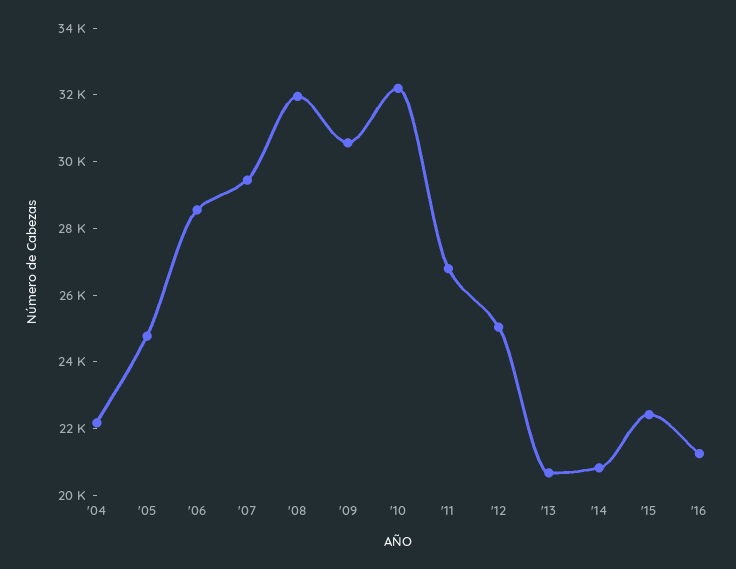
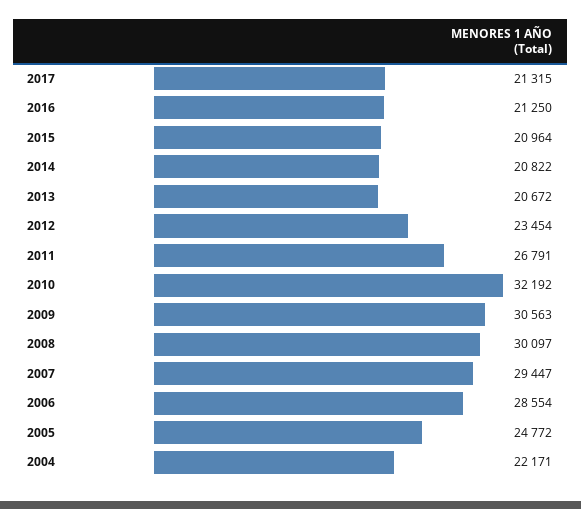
'08: 32000 -> 30097
'12: 25000 -> 23454
'15: 22500 -> 20964
2017: none -> 21315

